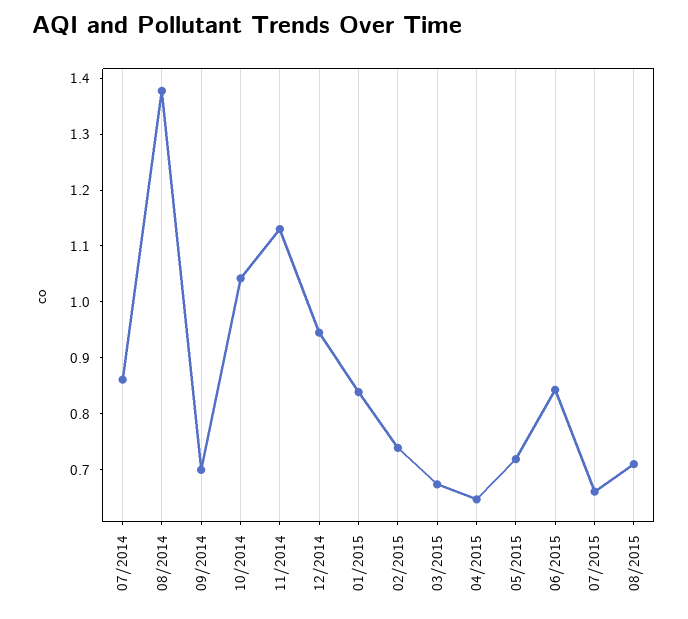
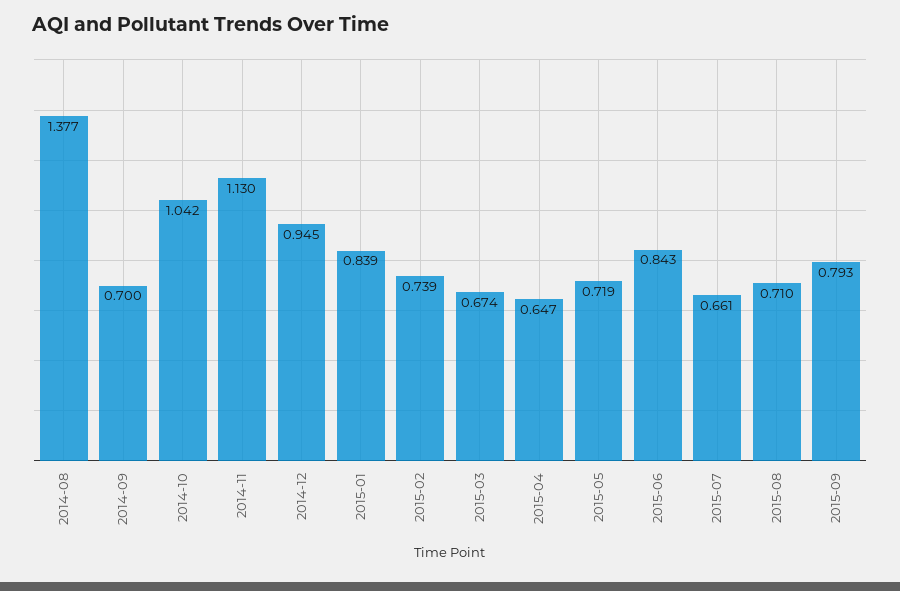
07/2014: 0.86 -> none
2015-09: none -> 0.793

